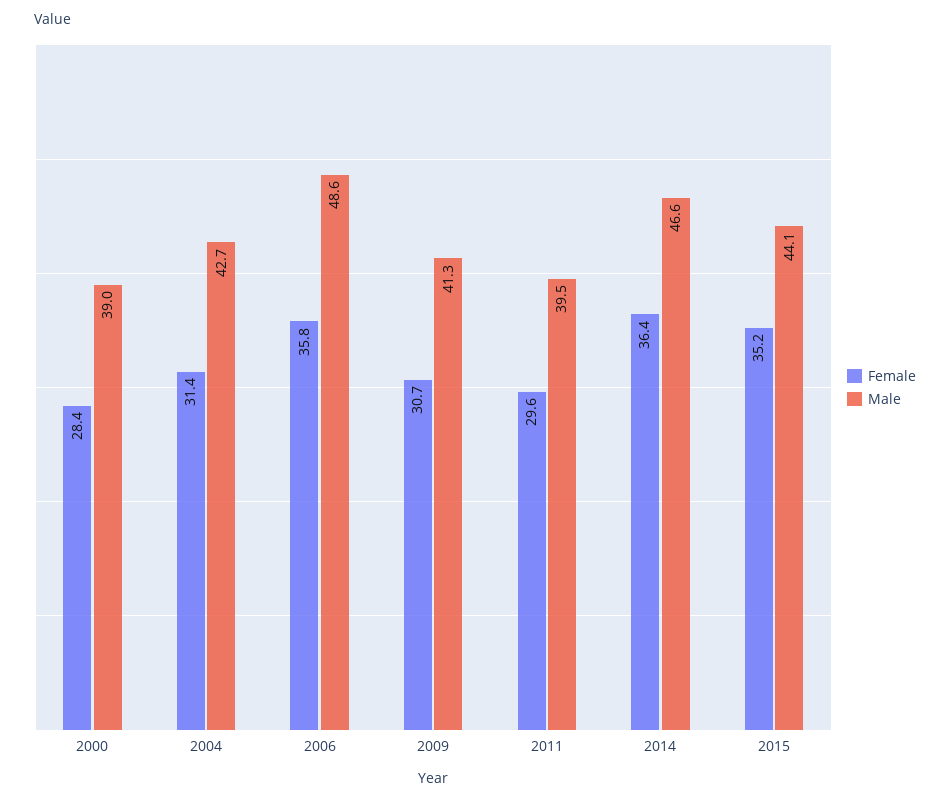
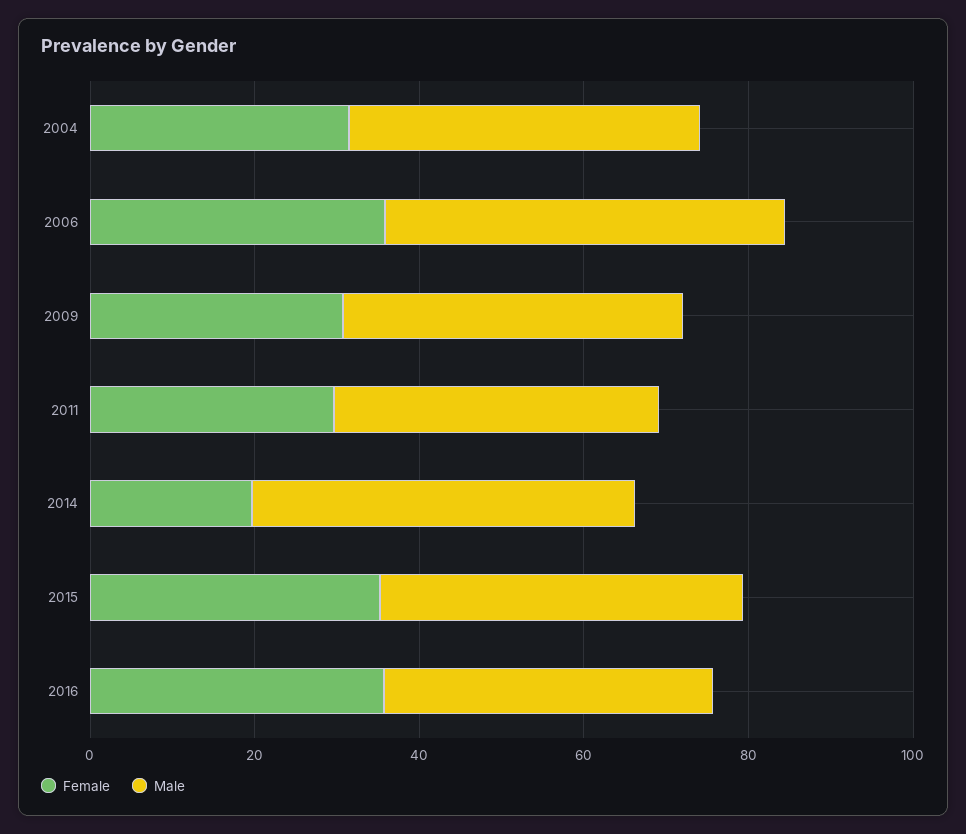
Female, 2000: 28.4 -> none
Male, 2000: 39 -> none
Female, 2014: 36.4 -> 20
Female, 2016: none -> 35
Male, 2016: none -> 40

